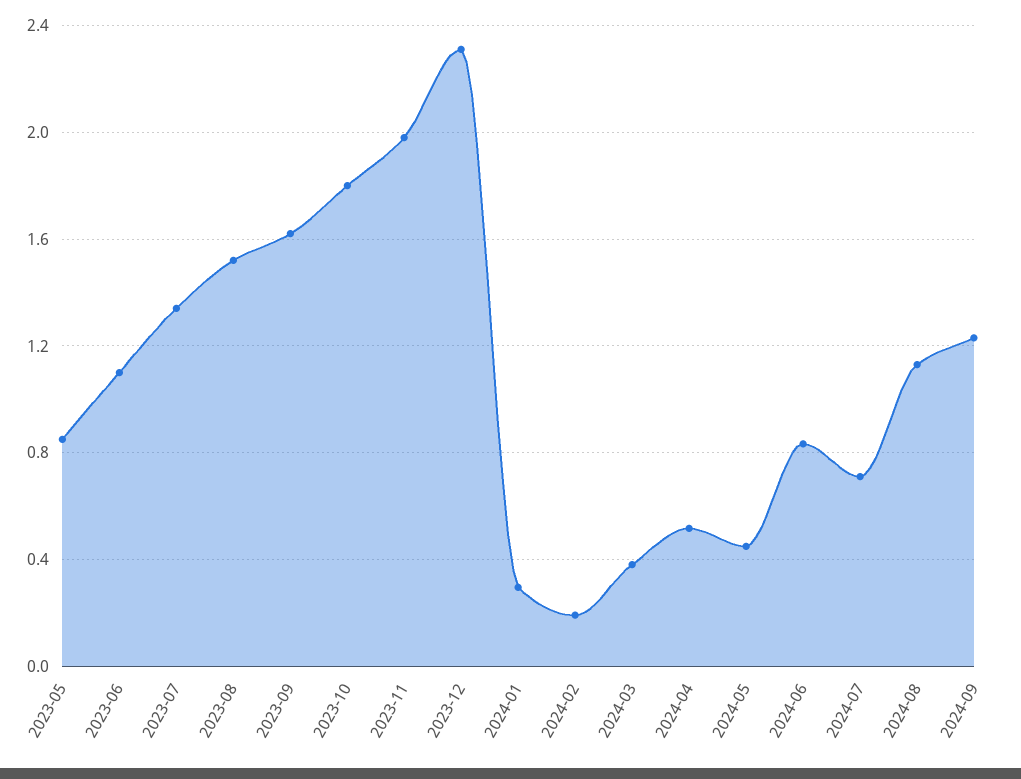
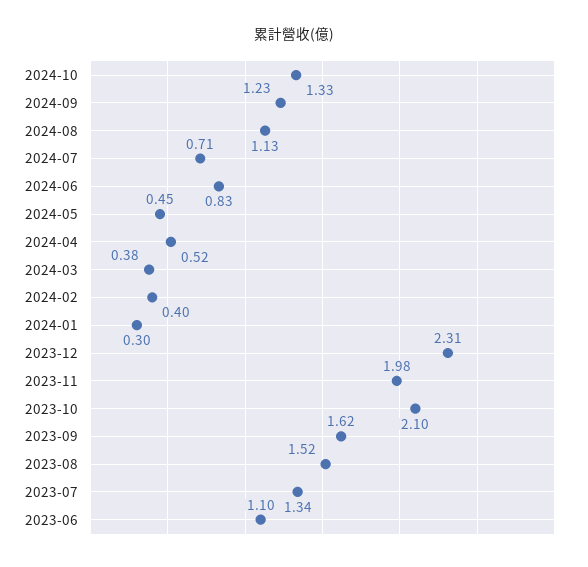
2023-05: 0.85 -> none
2023-10: 1.8 -> 2.1
2024-02: 0.2 -> 0.4
2024-10: none -> 1.33

